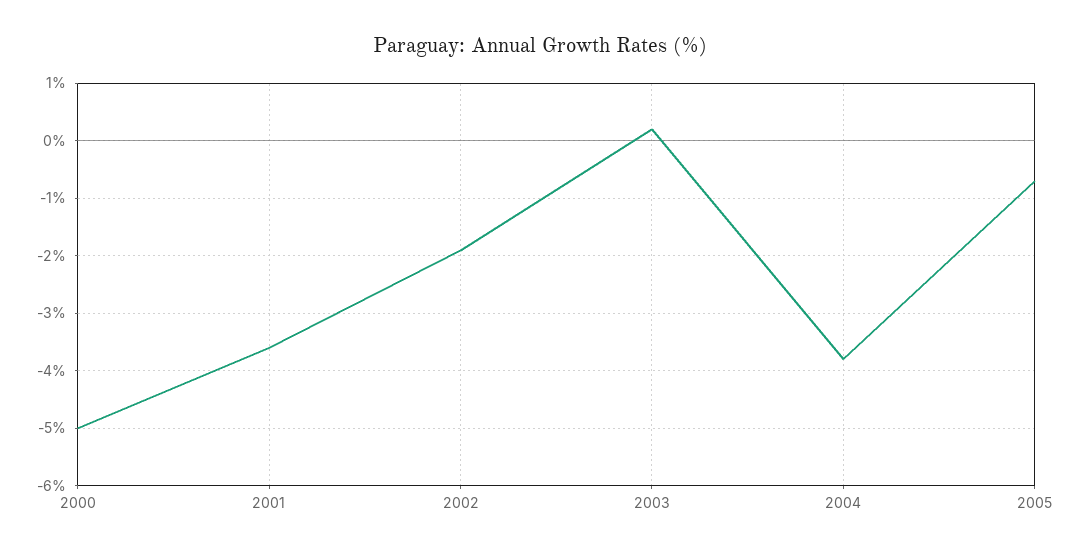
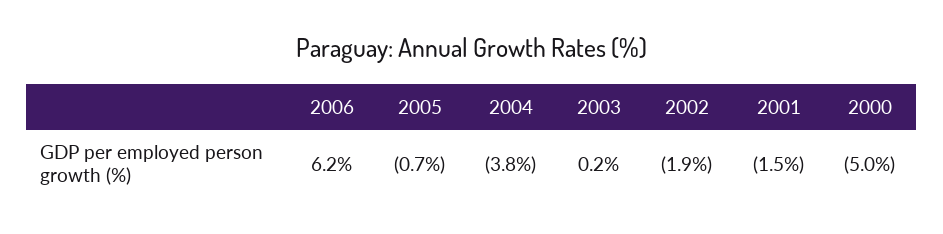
2001: -3.5 -> -1.5
2006: none -> 6.2

